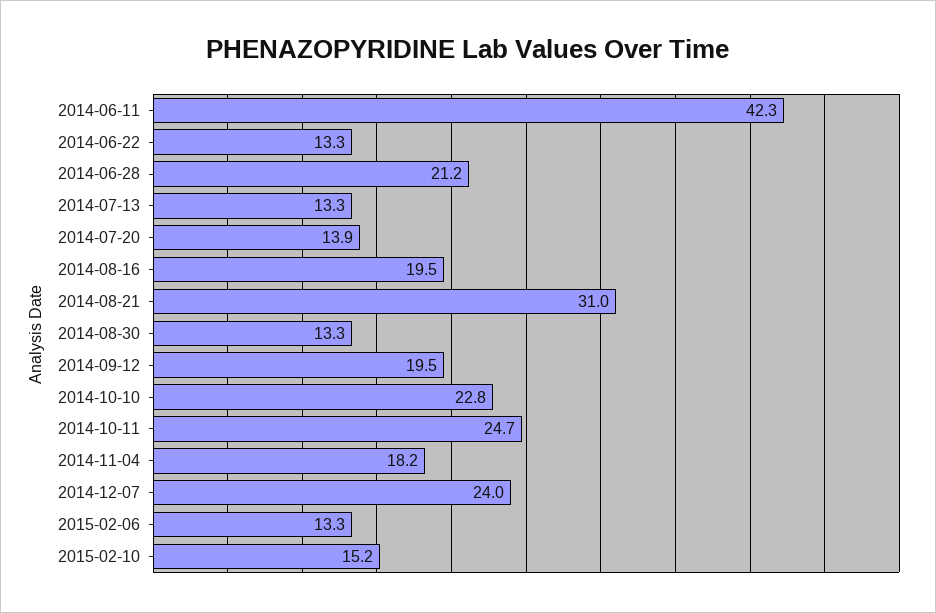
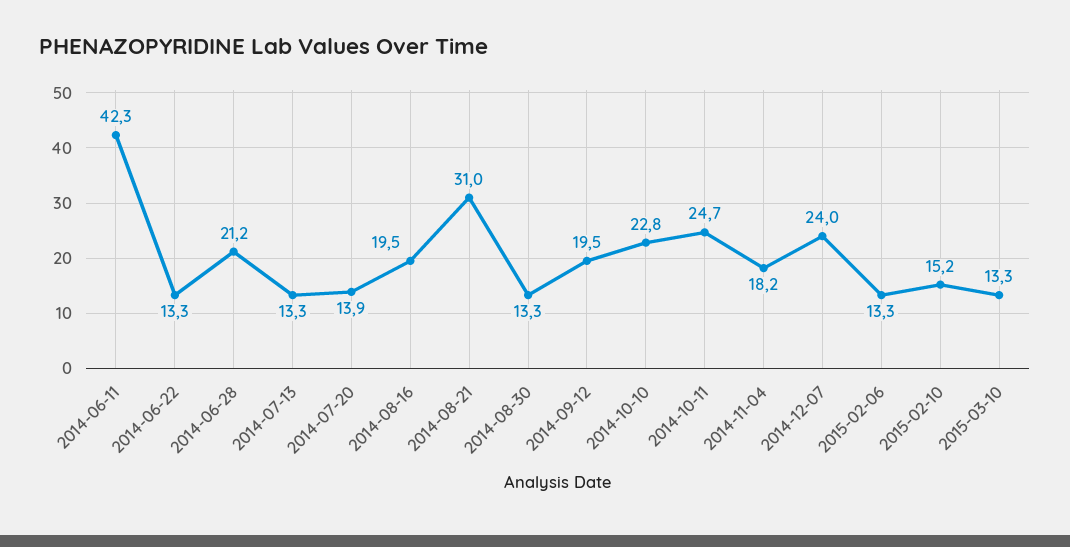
2015-03-10: none -> 13.3

